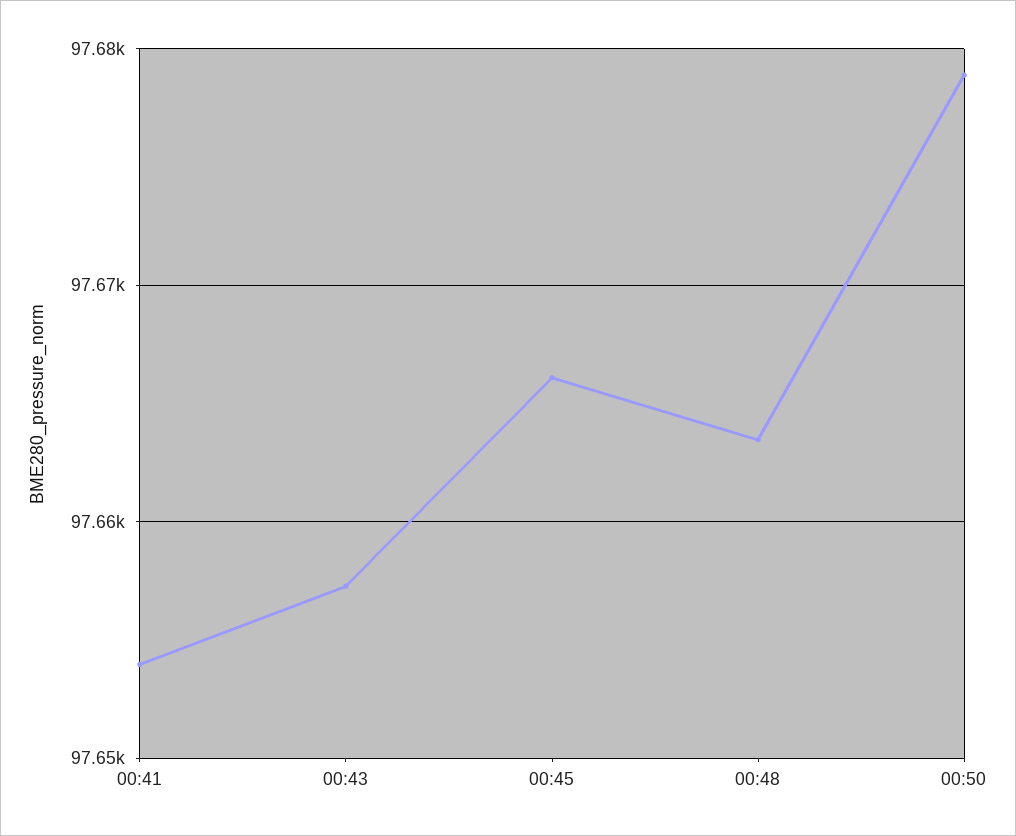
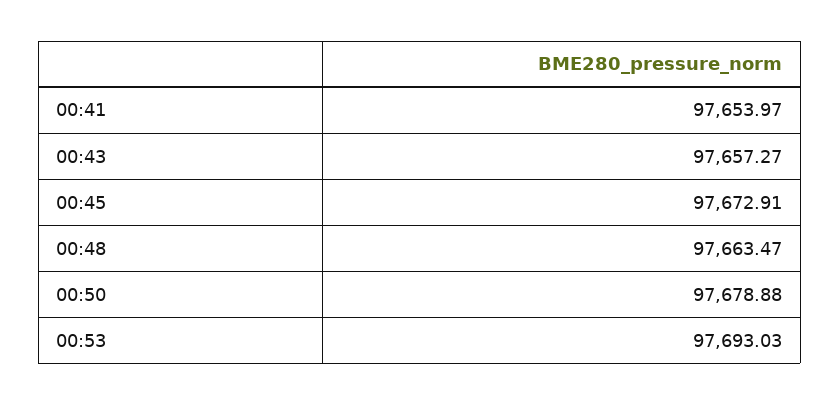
00:45: 97666 -> 97672.91
00:53: none -> 97693.03

